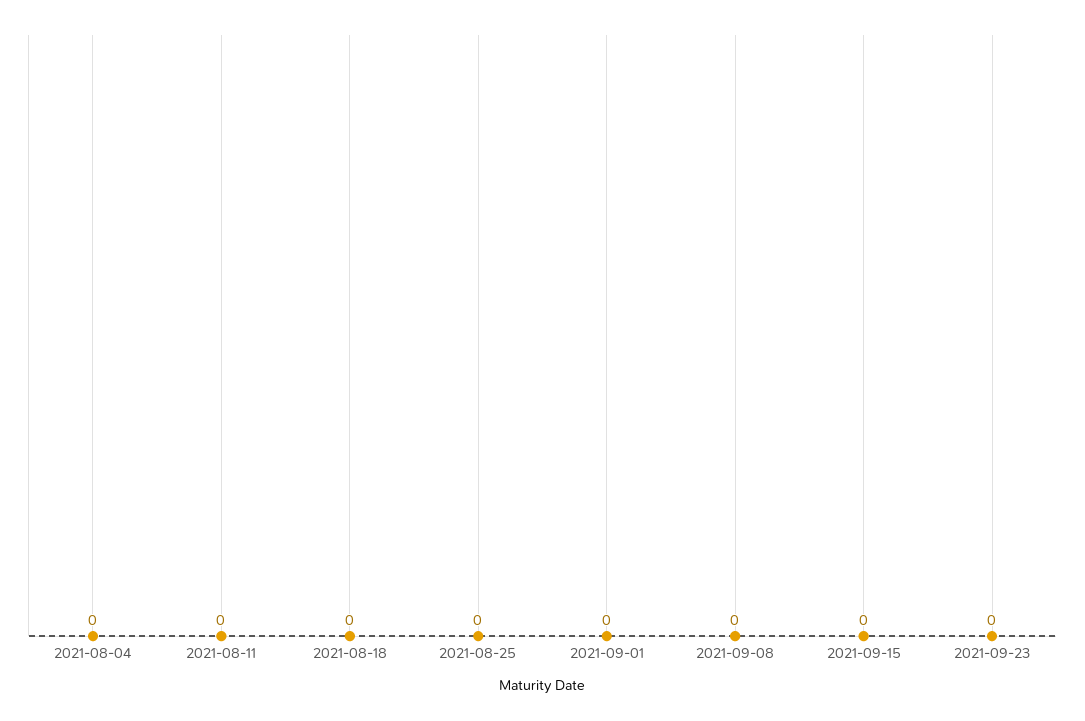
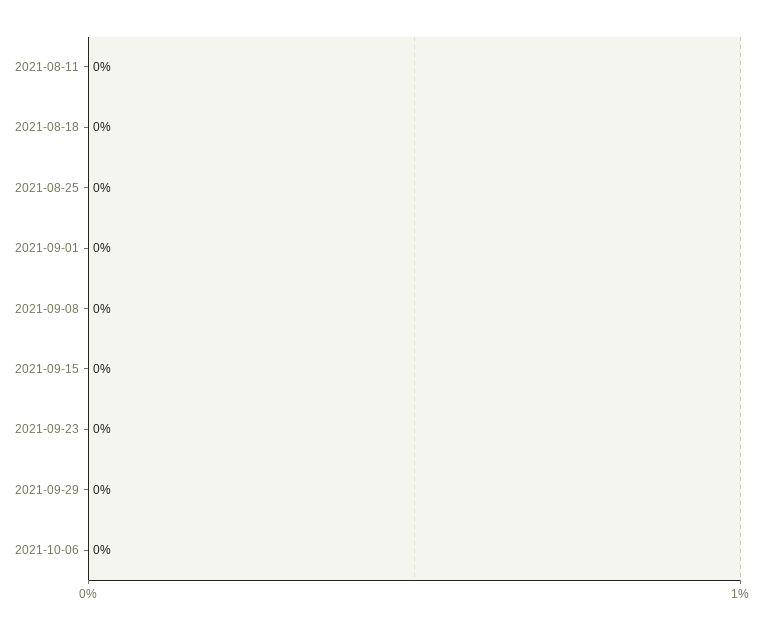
2021-08-04: 0 -> none
2021-09-29: none -> 0
2021-10-06: none -> 0

